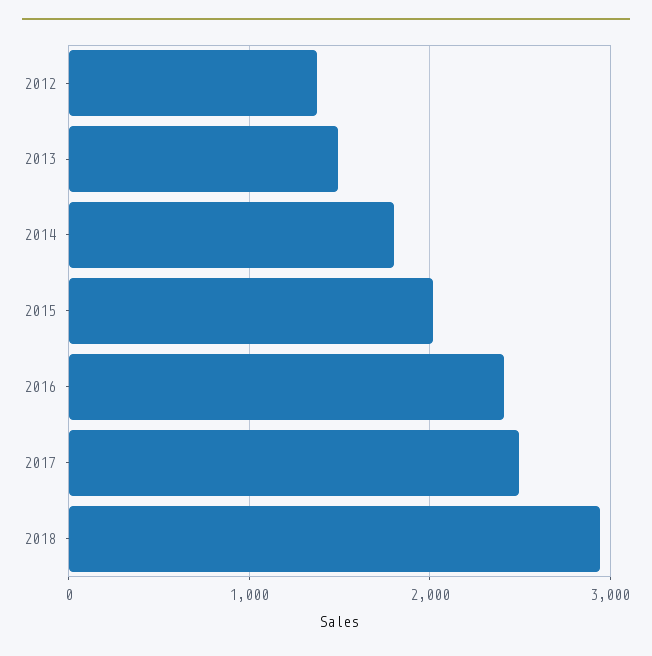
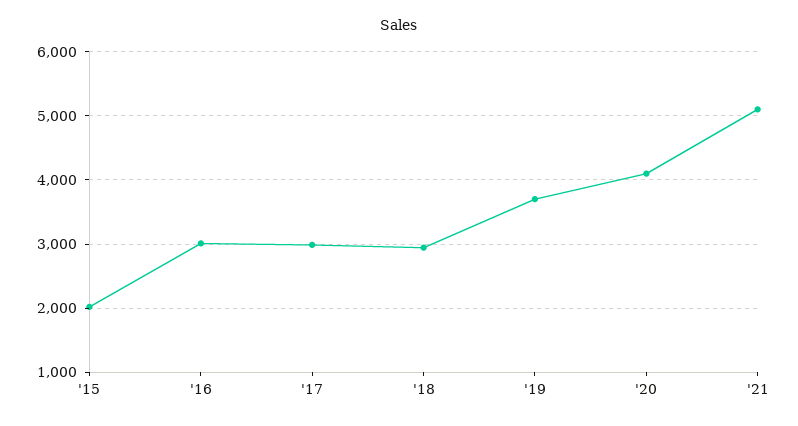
2012: 1400 -> none
2013: 1500 -> none
2014: 1800 -> none
2016: 2400 -> 3000
2017: 2500 -> 3000
'19: none -> 3700
'20: none -> 4100
'21: none -> 5100

